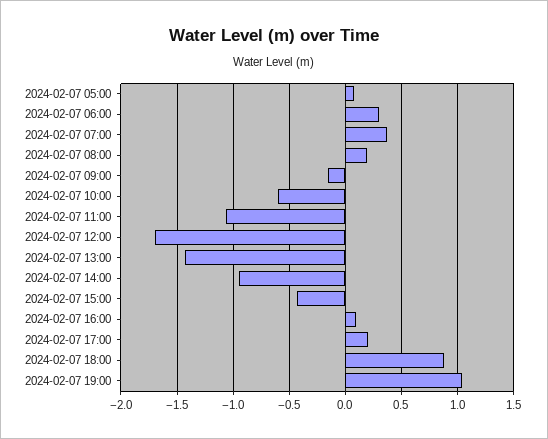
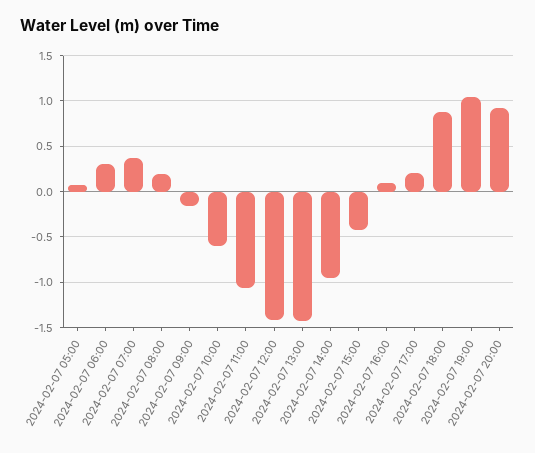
2024-02-07 12:00: -1.7 -> -1.4
2024-02-07 20:00: none -> 0.9

